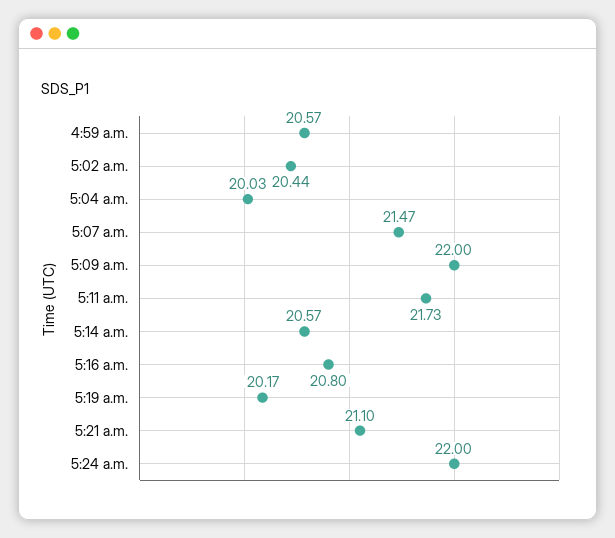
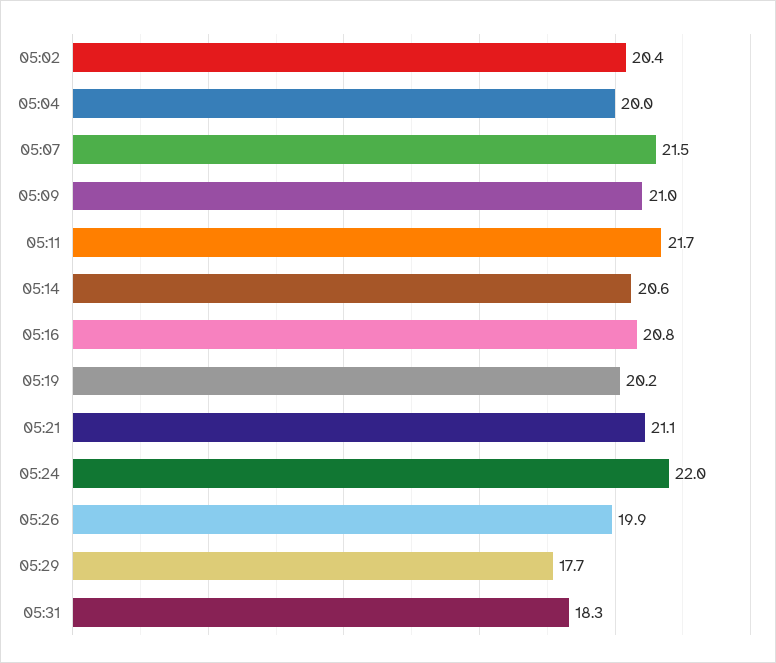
4:59 a.m.: 20.57 -> none
5:09 a.m.: 22 -> 21
05:26: none -> 19.9
05:29: none -> 17.7
05:31: none -> 18.3

